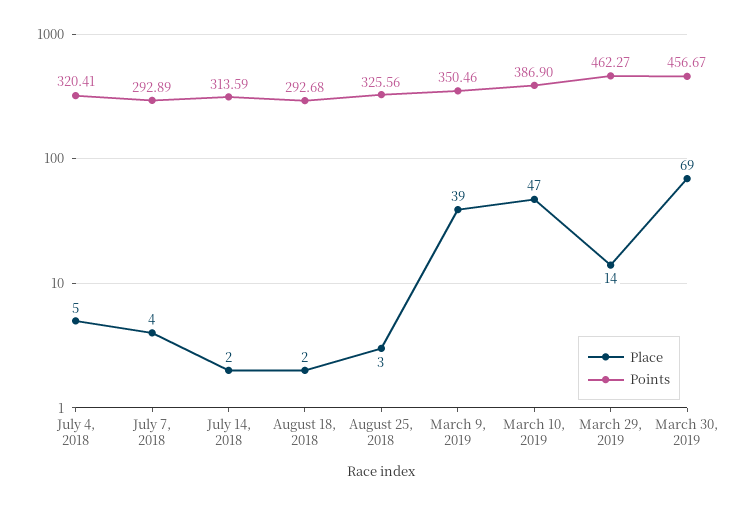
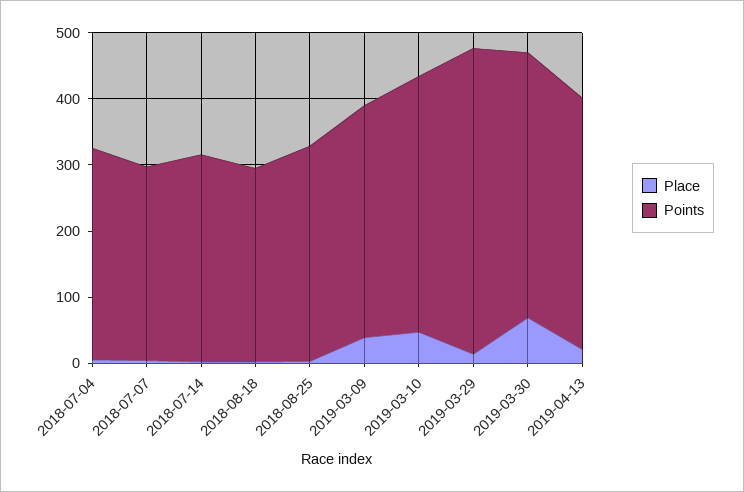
Points, March 30, 2019: 456.67 -> 400
Place, 2019-04-13: none -> 20
Points, 2019-04-13: none -> 380

